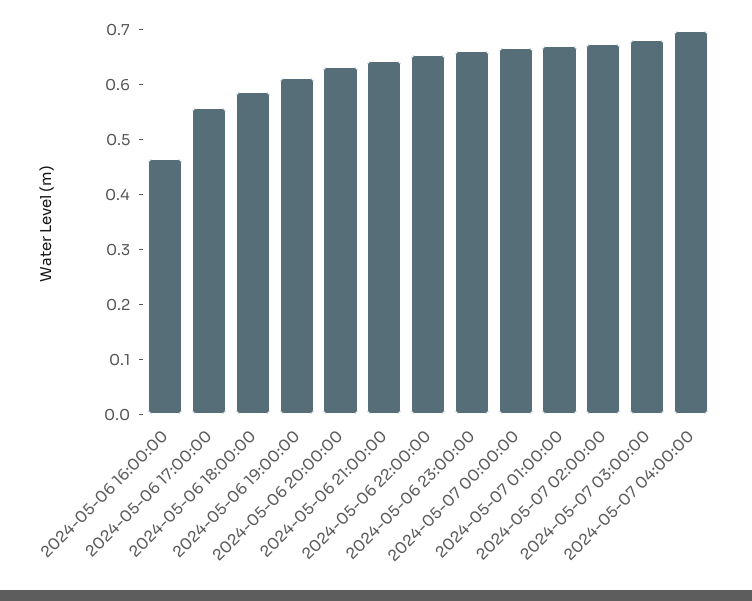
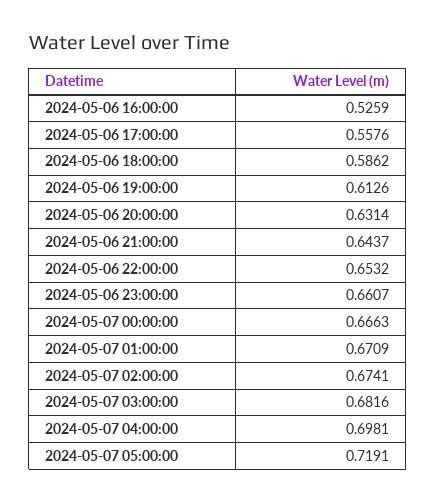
2024-05-06 16:00:00: 0.46 -> 0.5259
2024-05-07 05:00:00: none -> 0.7191

